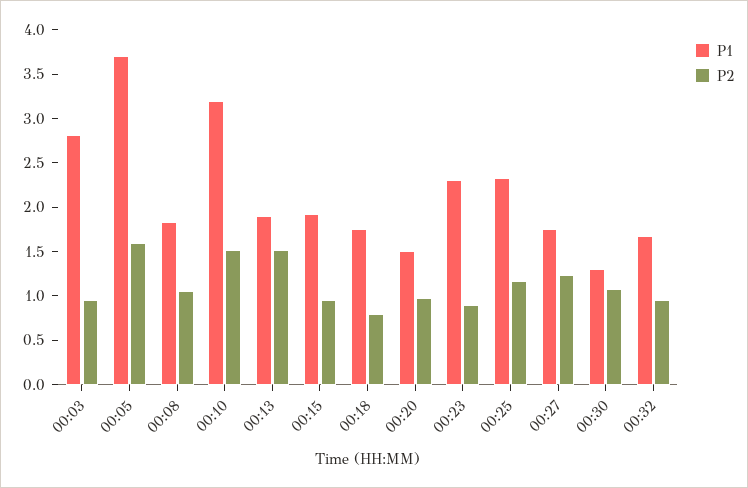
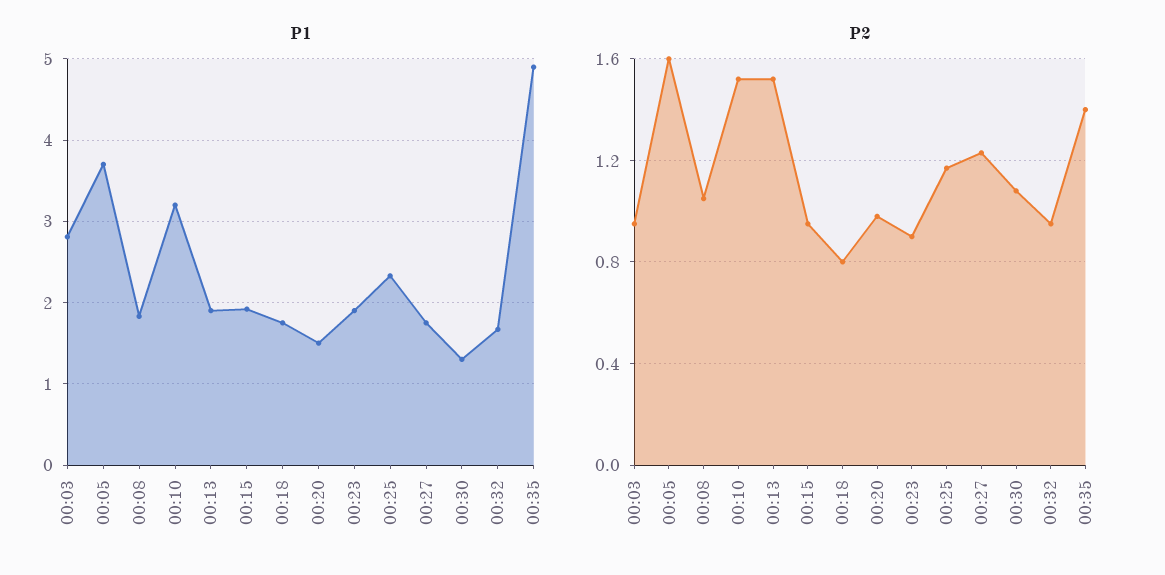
P1, 00:23: 2.3 -> 1.9
P1, 00:35: none -> 4.9
P2, 00:35: none -> 1.4

